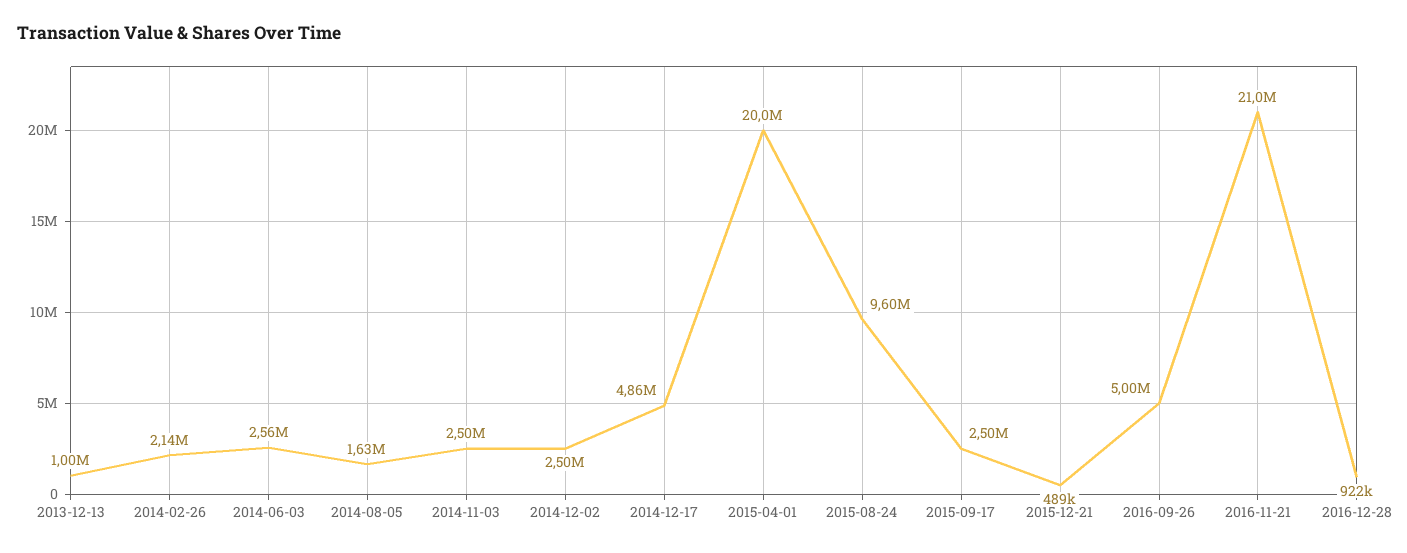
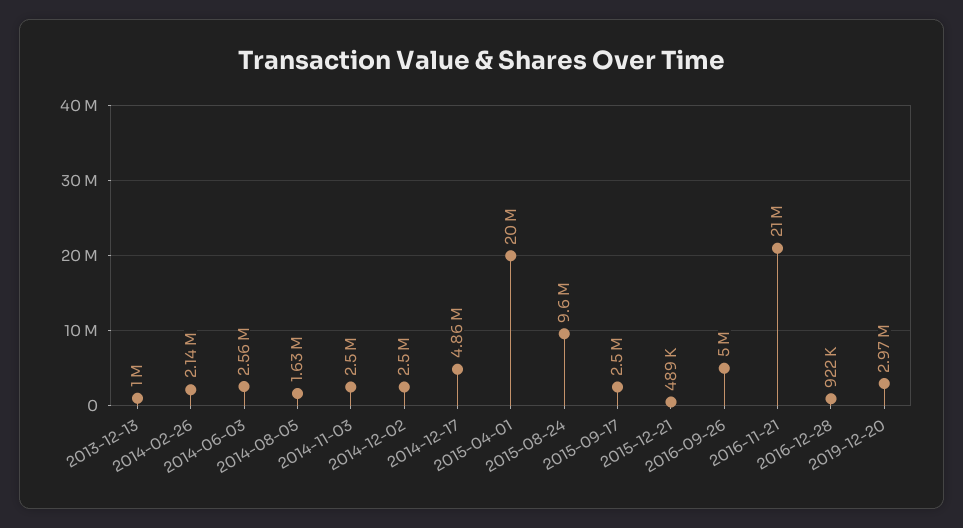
2019-12-20: none -> 2970000

